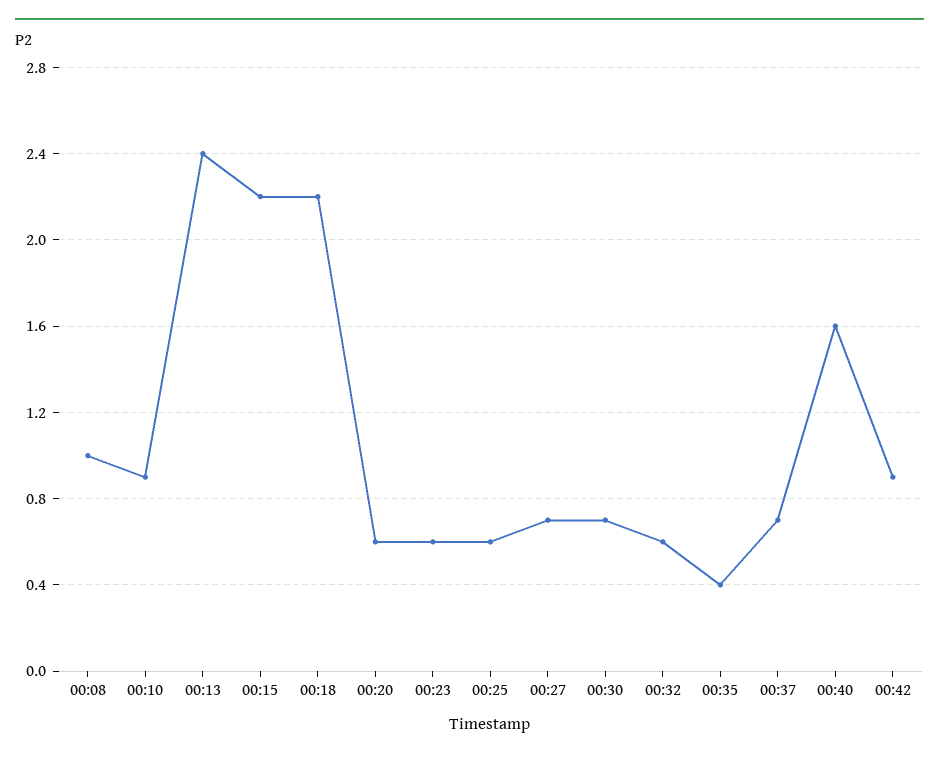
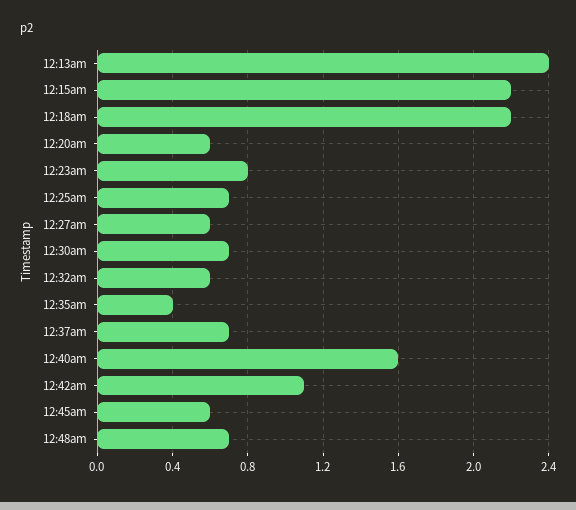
00:08: 1 -> none
00:10: 0.9 -> none
00:23: 0.6 -> 0.8
00:25: 0.6 -> 0.7
00:27: 0.7 -> 0.6
00:42: 0.9 -> 1.1
12:45am: none -> 0.6
12:48am: none -> 0.7

